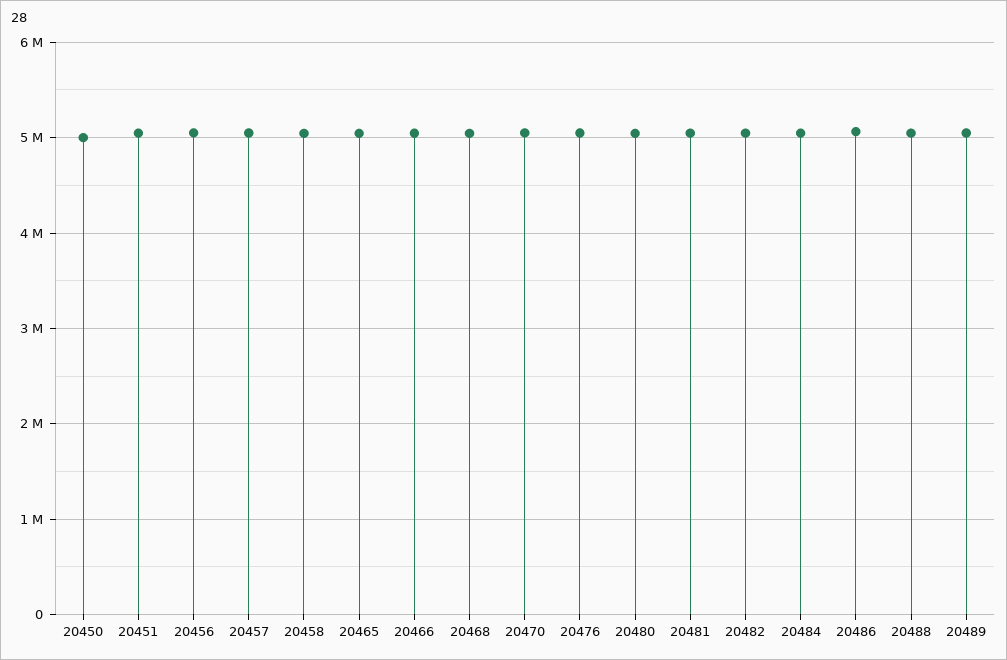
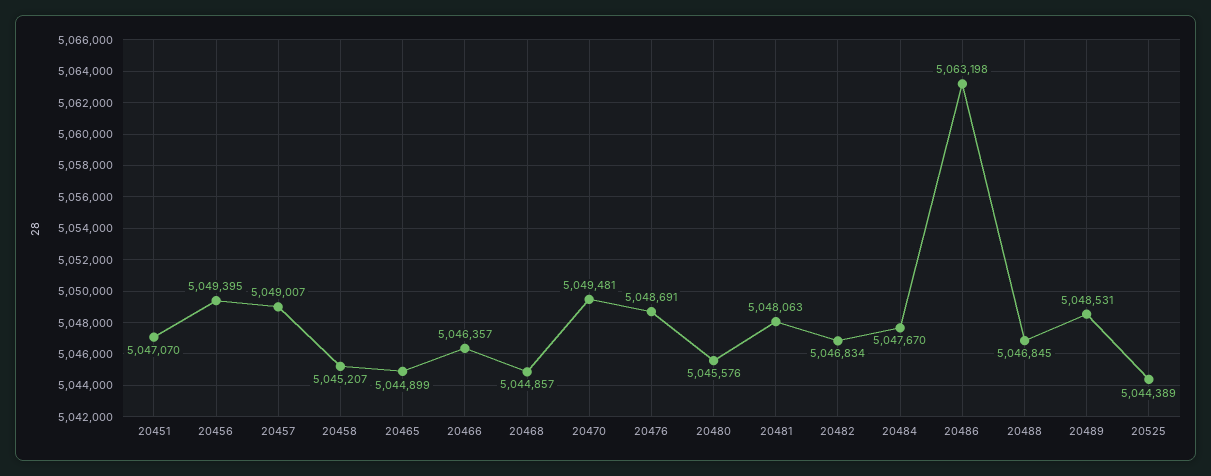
20450: 5000000 -> none
20525: none -> 5044389

